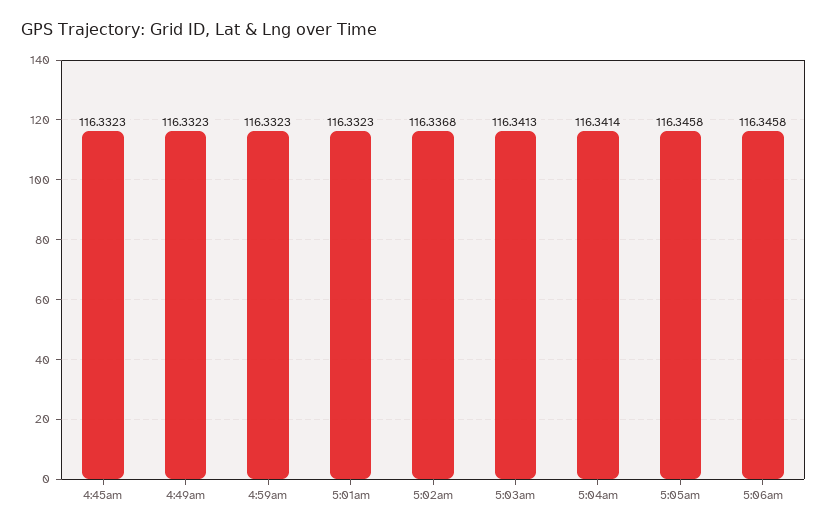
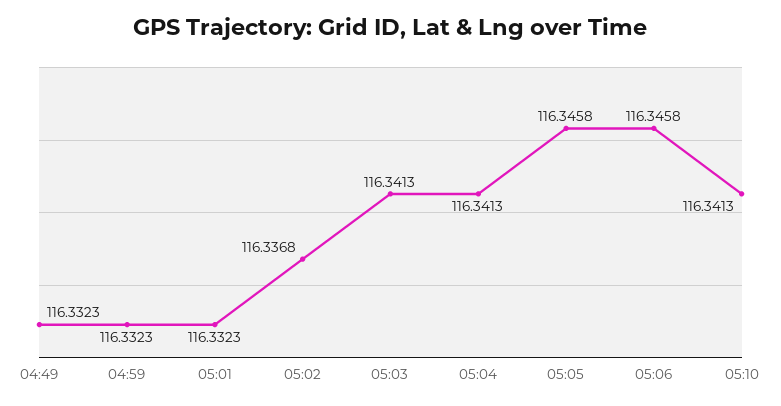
4:45am: 116.3323 -> none
5:04am: 116.3414 -> 116.3413
05:10: none -> 116.3413

